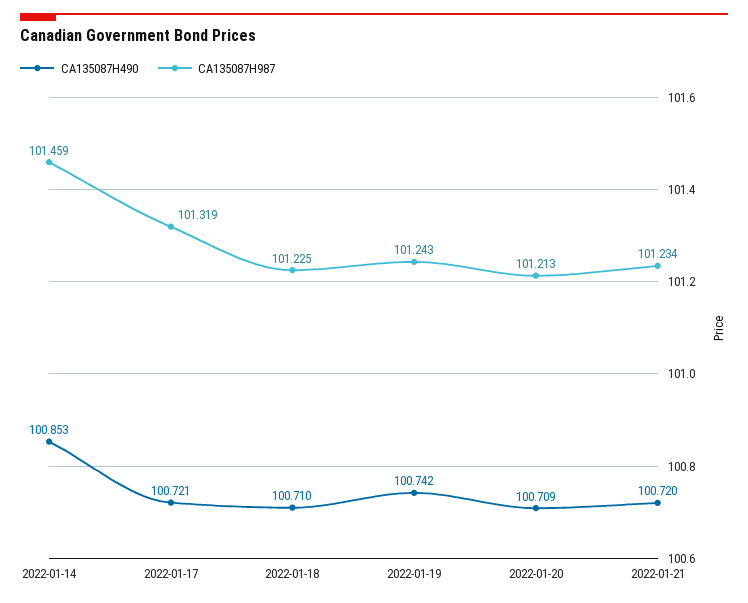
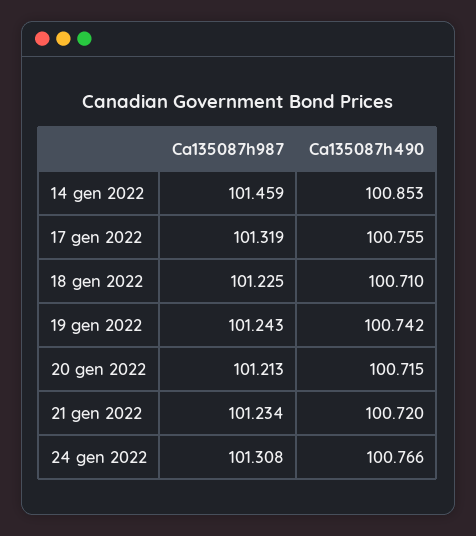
CA135087H490, 2022-01-17: 100.721 -> 100.755
CA135087H490, 2022-01-20: 100.709 -> 100.715
CA135087H987, 24 gen 2022: none -> 101.308
CA135087H490, 24 gen 2022: none -> 100.766

